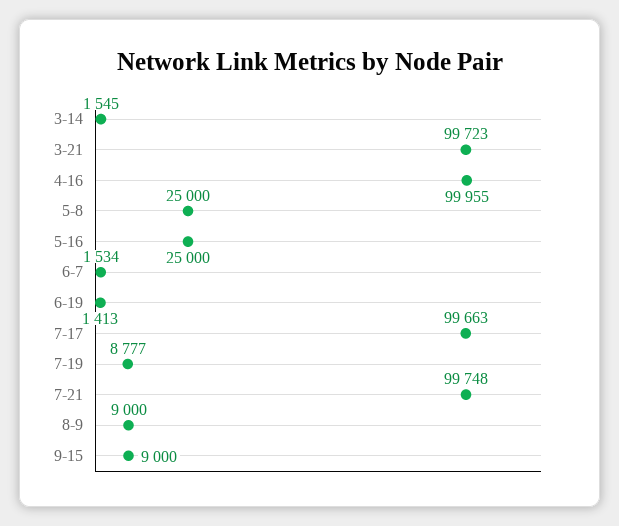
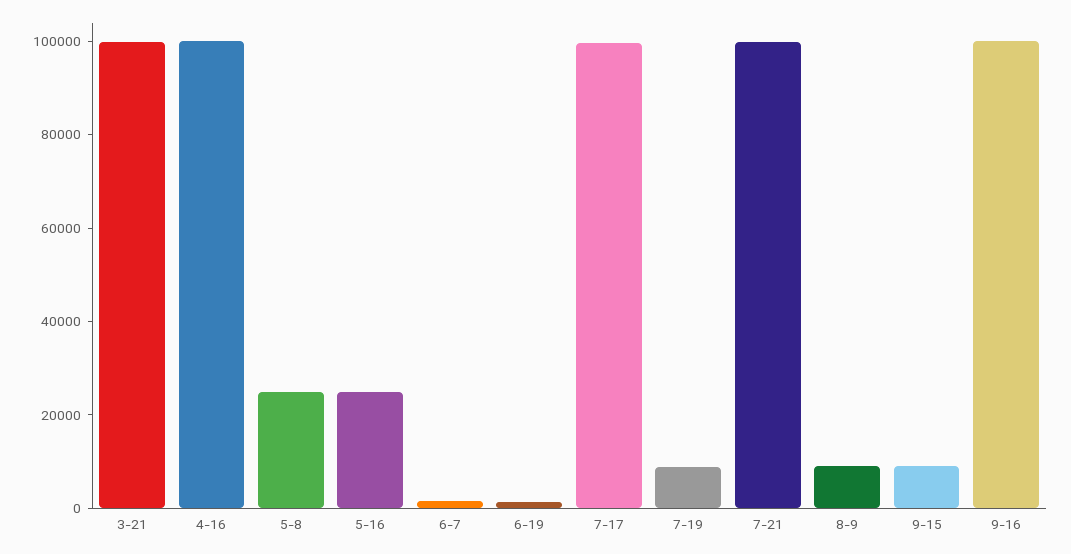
3-14: 1545 -> none
9-16: none -> 100000

